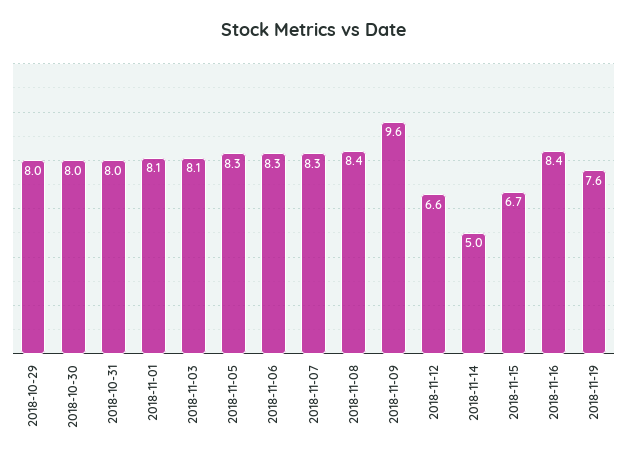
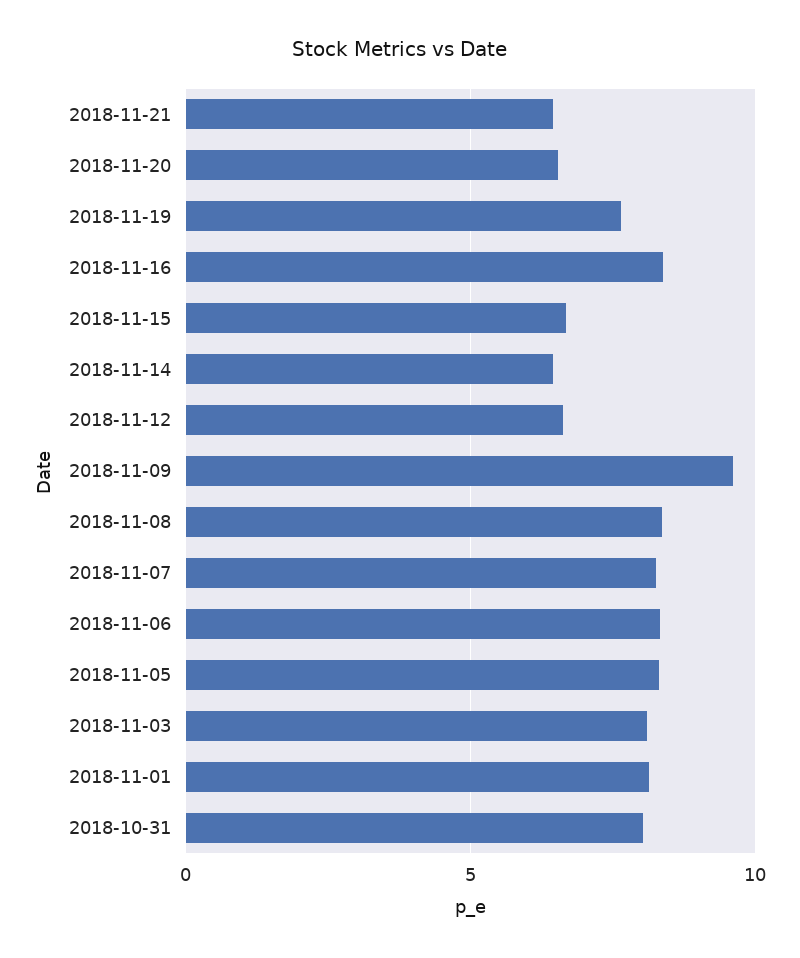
2018-10-29: 8 -> none
2018-10-30: 8 -> none
2018-11-14: 5 -> 6.5
2018-11-21: none -> 6.5
2018-11-20: none -> 6.5

